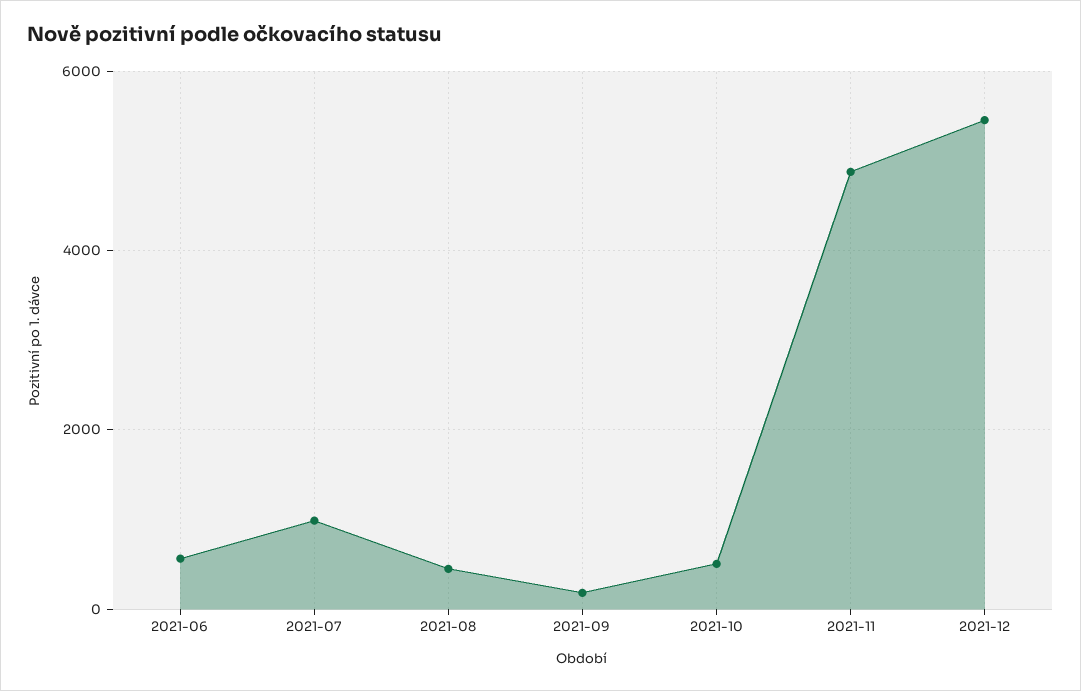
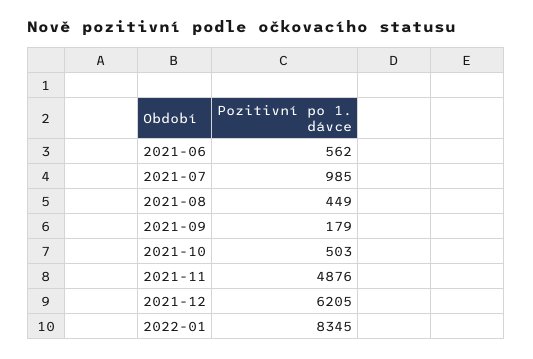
2021-12: 5400 -> 6205
2022-01: none -> 8345

